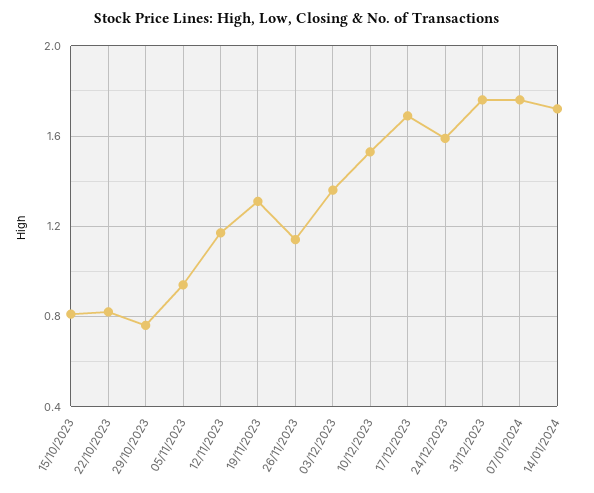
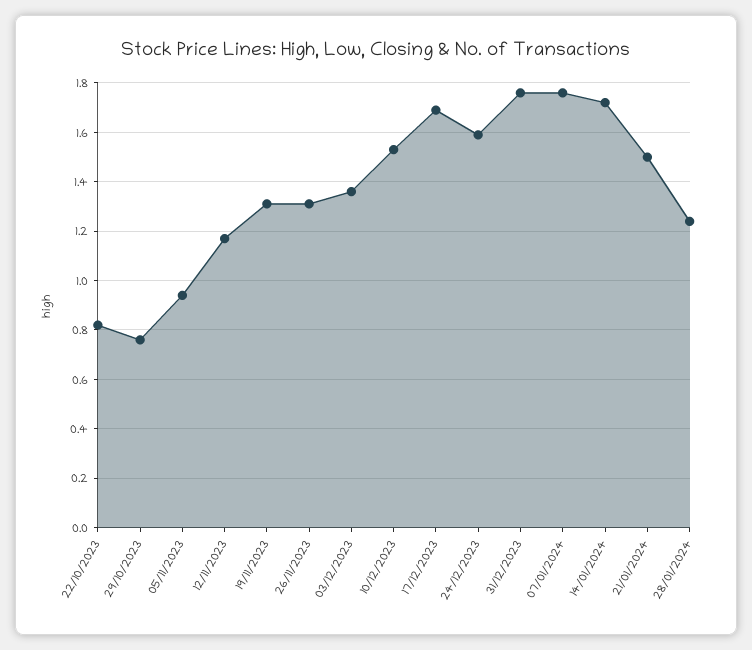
15/10/2023: 0.8 -> none
26/11/2023: 1.15 -> 1.3
21/01/2024: none -> 1.5
28/01/2024: none -> 1.25

